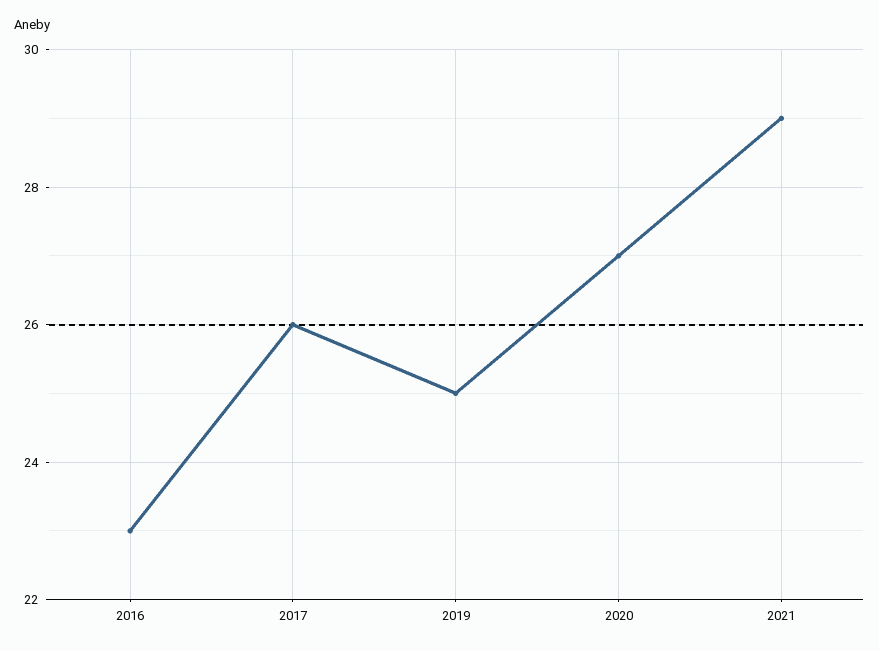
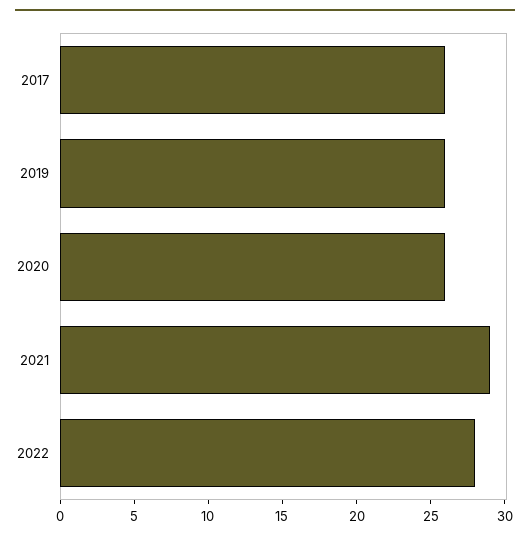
2016: 23 -> none
2019: 25 -> 26
2020: 27 -> 26
2022: none -> 28

